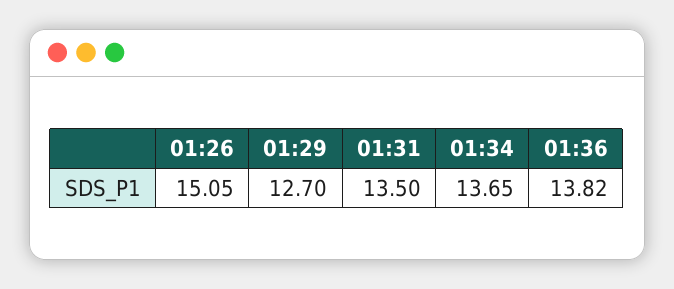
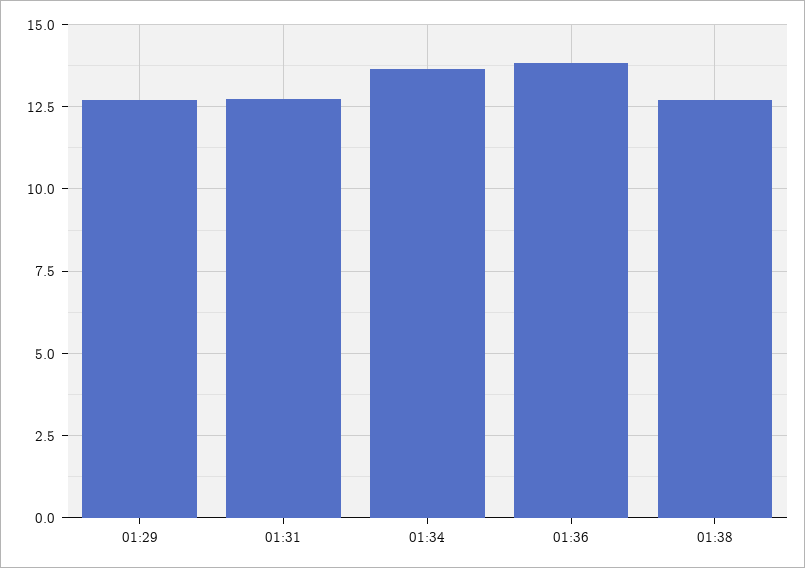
01:26: 15.05 -> none
01:31: 13.5 -> 12.75
01:38: none -> 12.75

